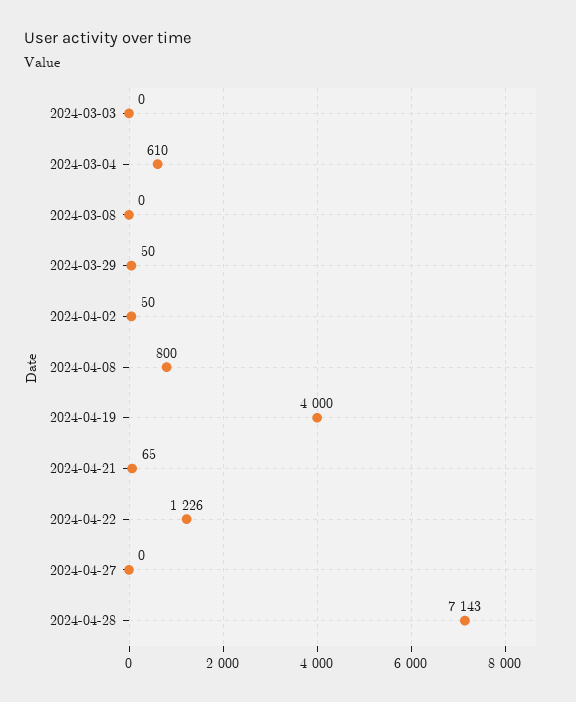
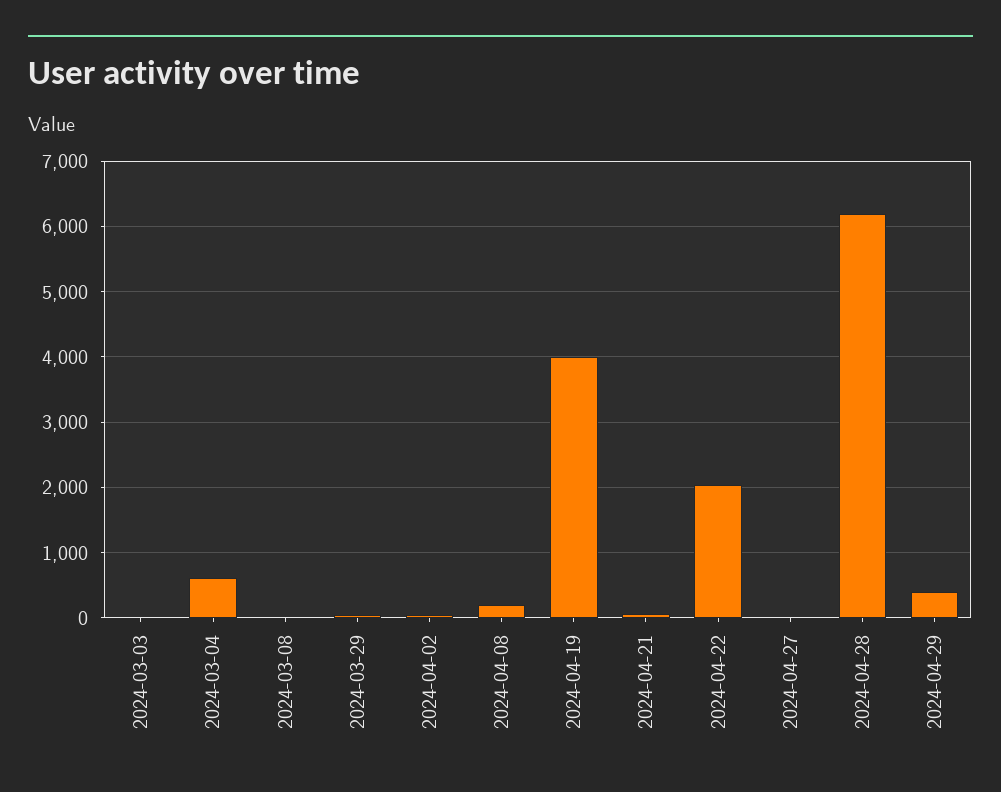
2024-04-08: 800 -> 200
2024-04-22: 1226 -> 2000
2024-04-28: 7143 -> 6200
2024-04-29: none -> 400

